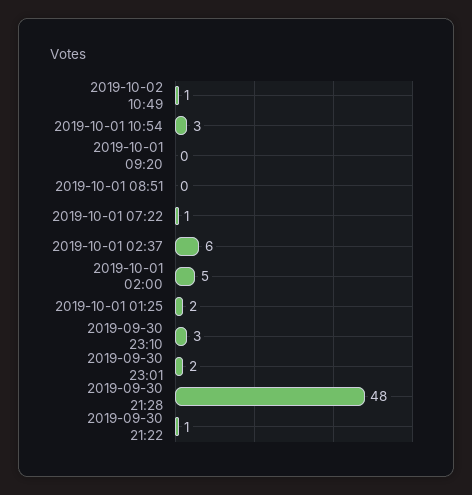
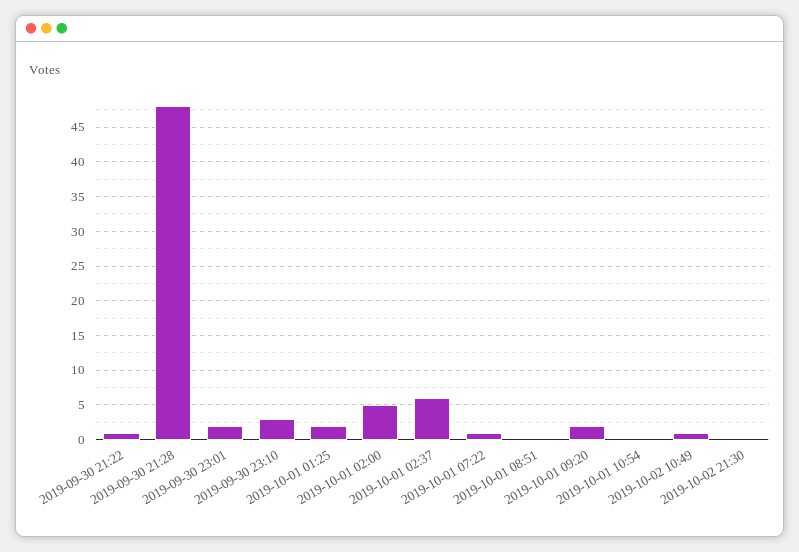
2019-10-01 10:54: 3 -> 0
2019-10-01 09:20: 0 -> 2
2019-10-02 21:30: none -> 0

